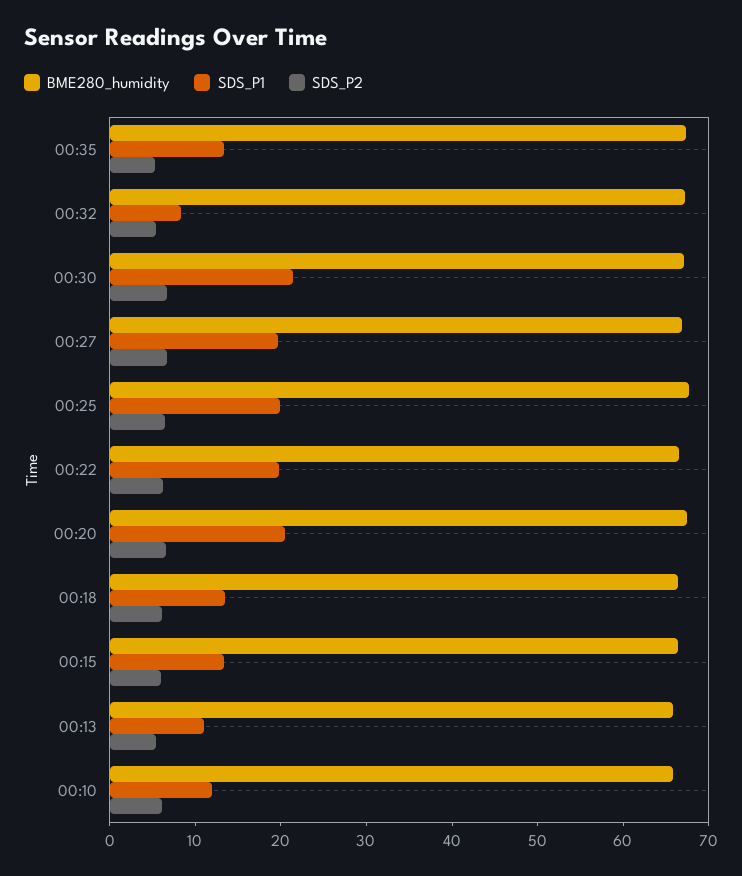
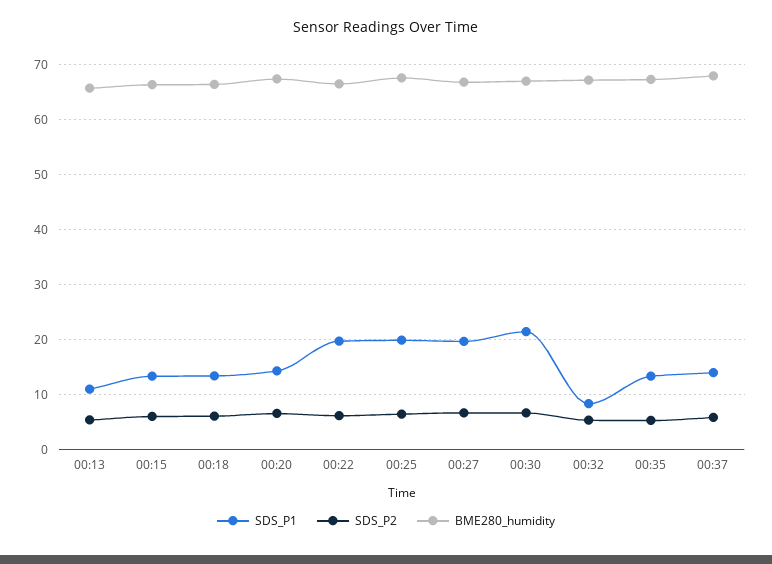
SDS_P1, 00:20: 20 -> 14
BME280_humidity, 00:10: 66 -> none
SDS_P1, 00:10: 12 -> none
SDS_P2, 00:10: 6 -> none
SDS_P1, 00:37: none -> 14
SDS_P2, 00:37: none -> 6
BME280_humidity, 00:37: none -> 68

